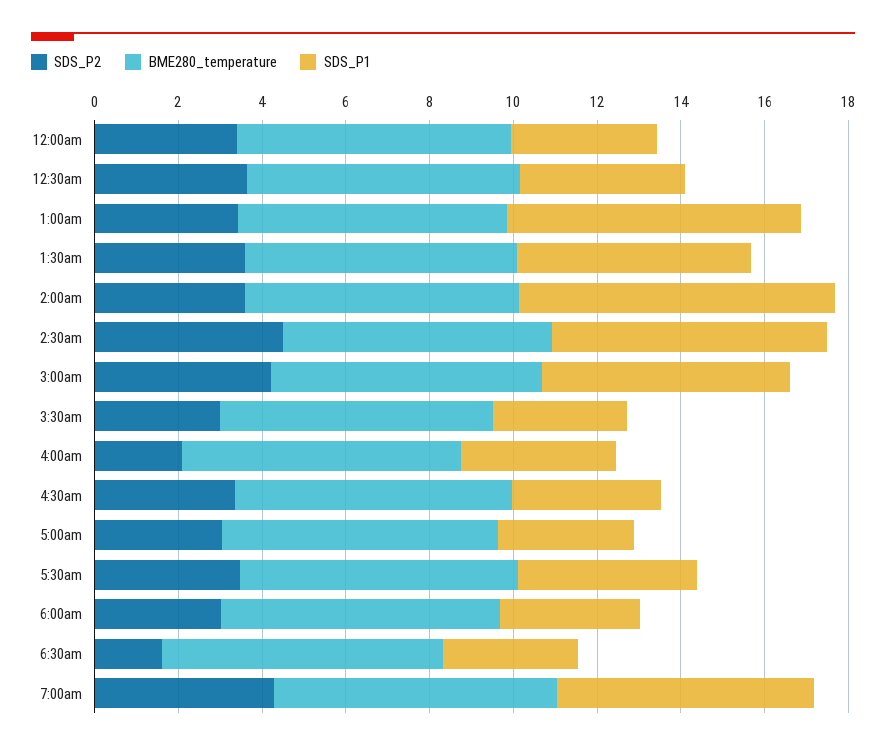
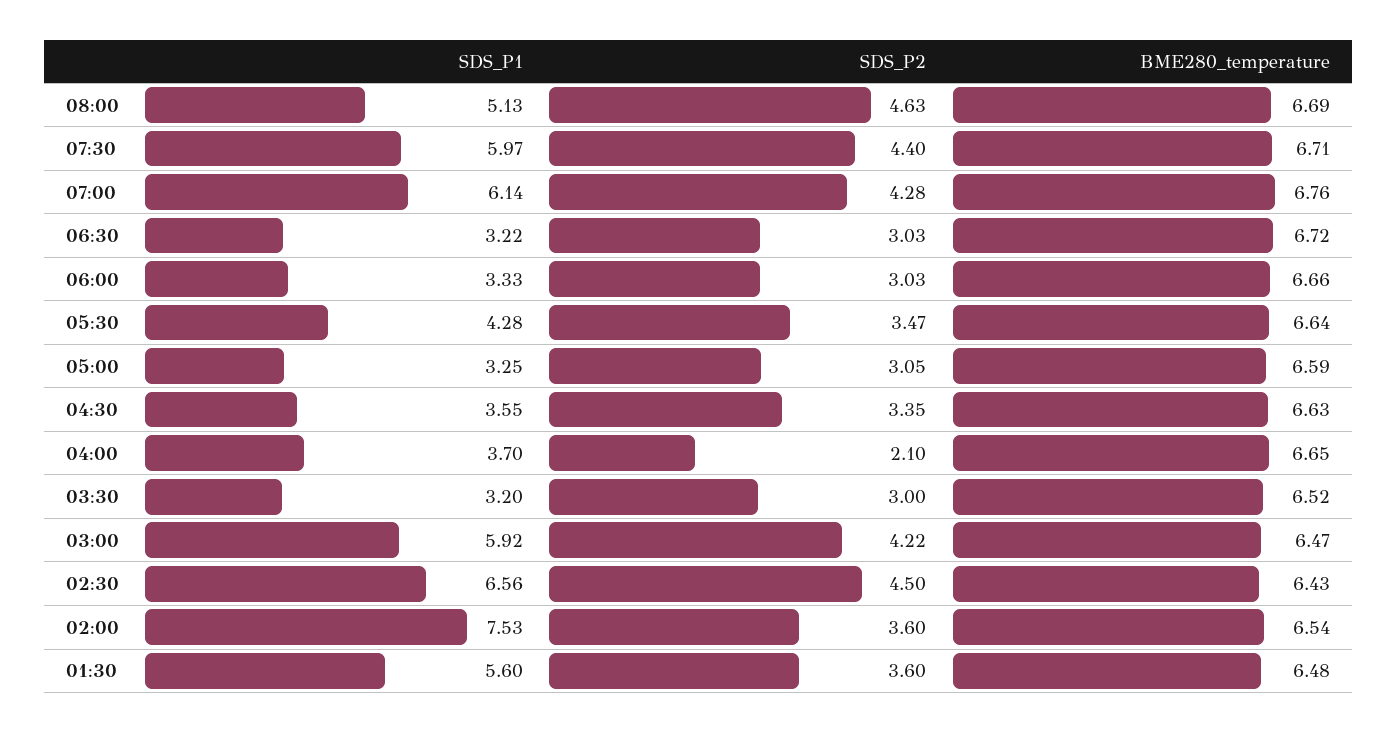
SDS_P2, 12:00am: 3.5 -> none
BME280_temperature, 12:00am: 6.5 -> none
SDS_P1, 12:00am: 3.5 -> none
SDS_P2, 12:30am: 3.5 -> none
BME280_temperature, 12:30am: 6.5 -> none
SDS_P1, 12:30am: 4 -> none
SDS_P2, 1:00am: 3.5 -> none
BME280_temperature, 1:00am: 6.5 -> none
SDS_P1, 1:00am: 7 -> none
SDS_P2, 6:30am: 1.5 -> 3.03
SDS_P1, 08:00: none -> 5.13
SDS_P2, 08:00: none -> 4.63
BME280_temperature, 08:00: none -> 6.69
SDS_P1, 07:30: none -> 5.97
SDS_P2, 07:30: none -> 4.4
BME280_temperature, 07:30: none -> 6.71

